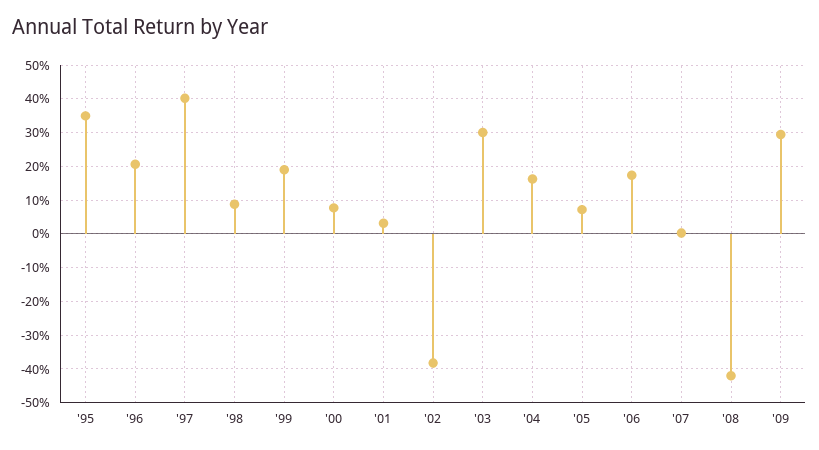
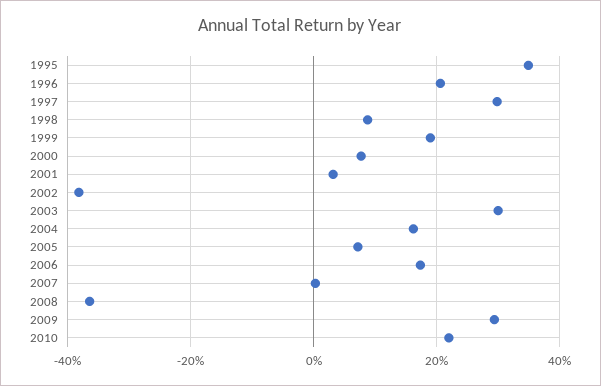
'97: 40 -> 30
'08: -42 -> -36
2010: none -> 22

